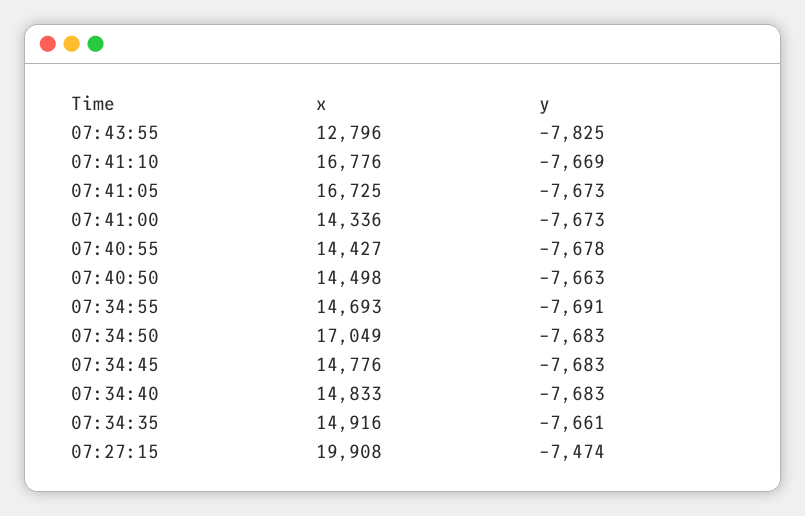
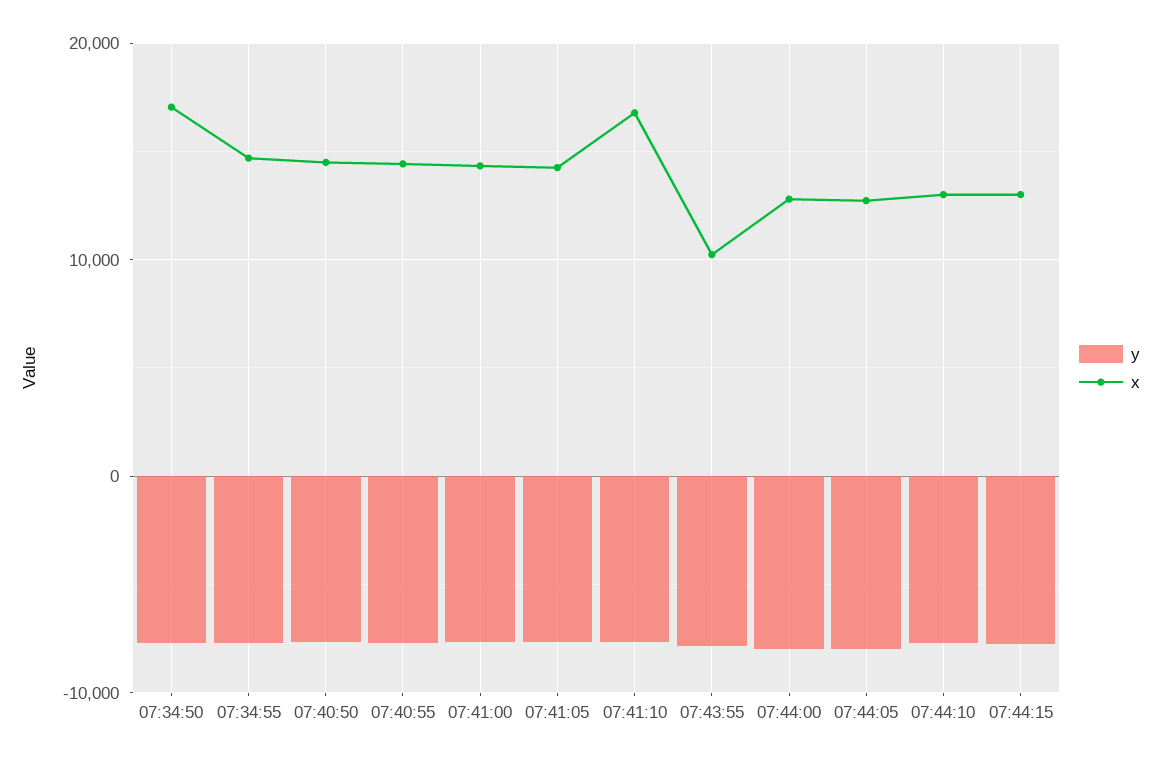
x, 07:43:55: 12796 -> 10000
x, 07:41:05: 16725 -> 14000
x, 07:34:45: 14776 -> none
y, 07:34:45: -7683 -> none
x, 07:34:40: 14833 -> none
y, 07:34:40: -7683 -> none
x, 07:34:35: 14916 -> none
y, 07:34:35: -7661 -> none
x, 07:27:15: 19908 -> none
y, 07:27:15: -7474 -> none
y, 07:44:00: none -> -8000
x, 07:44:00: none -> 13000
y, 07:44:05: none -> -8000
x, 07:44:05: none -> 13000
y, 07:44:10: none -> -8000
x, 07:44:10: none -> 13000
y, 07:44:15: none -> -8000
x, 07:44:15: none -> 13000

